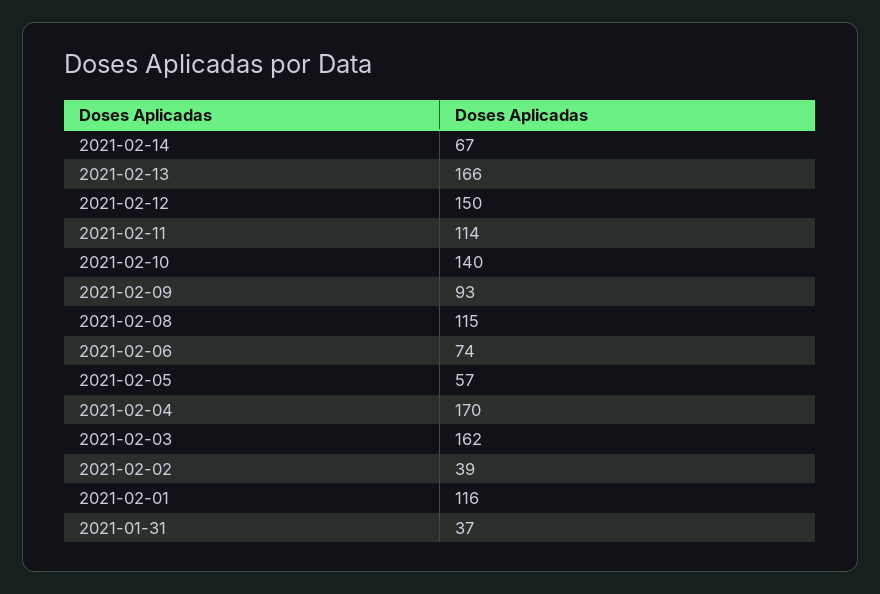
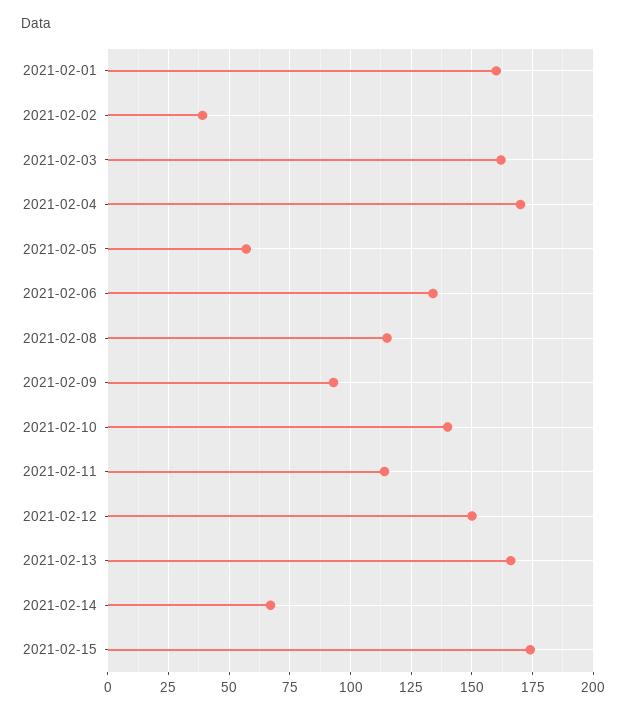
2021-02-06: 74 -> 135
2021-02-01: 116 -> 160
2021-01-31: 37 -> none
2021-02-15: none -> 175

